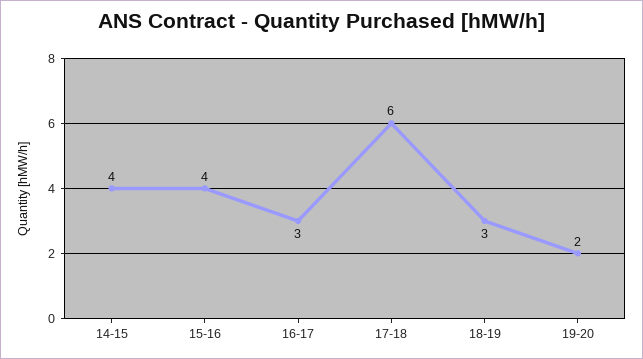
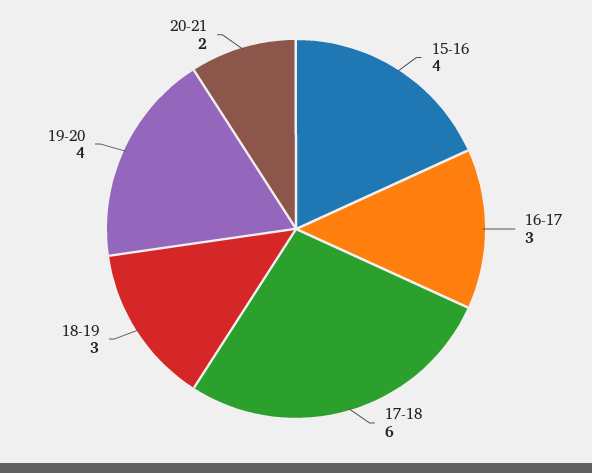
14-15: 4 -> none
19-20: 2 -> 4
20-21: none -> 2

